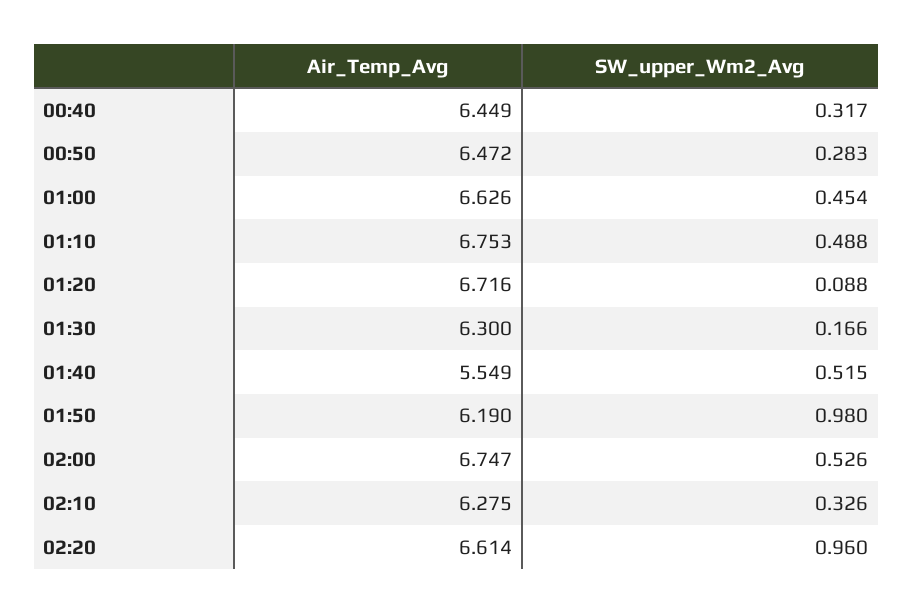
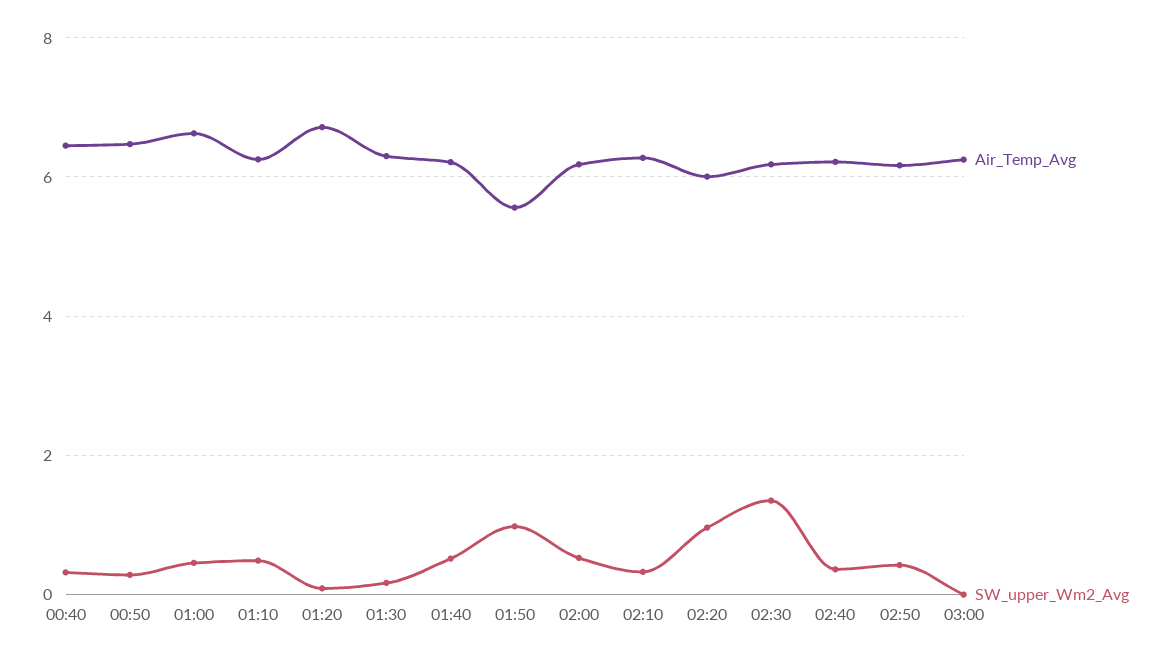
Air_Temp_Avg, 01:10: 6.753 -> 6.2
Air_Temp_Avg, 01:40: 5.549 -> 6.2
Air_Temp_Avg, 01:50: 6.19 -> 5.6
Air_Temp_Avg, 02:00: 6.747 -> 6.2
Air_Temp_Avg, 02:20: 6.614 -> 6
Air_Temp_Avg, 02:30: none -> 6.2
SW_upper_Wm2_Avg, 02:30: none -> 1.4
Air_Temp_Avg, 02:40: none -> 6.2
SW_upper_Wm2_Avg, 02:40: none -> 0.4
Air_Temp_Avg, 02:50: none -> 6.2
SW_upper_Wm2_Avg, 02:50: none -> 0.4
Air_Temp_Avg, 03:00: none -> 6.2
SW_upper_Wm2_Avg, 03:00: none -> 0

